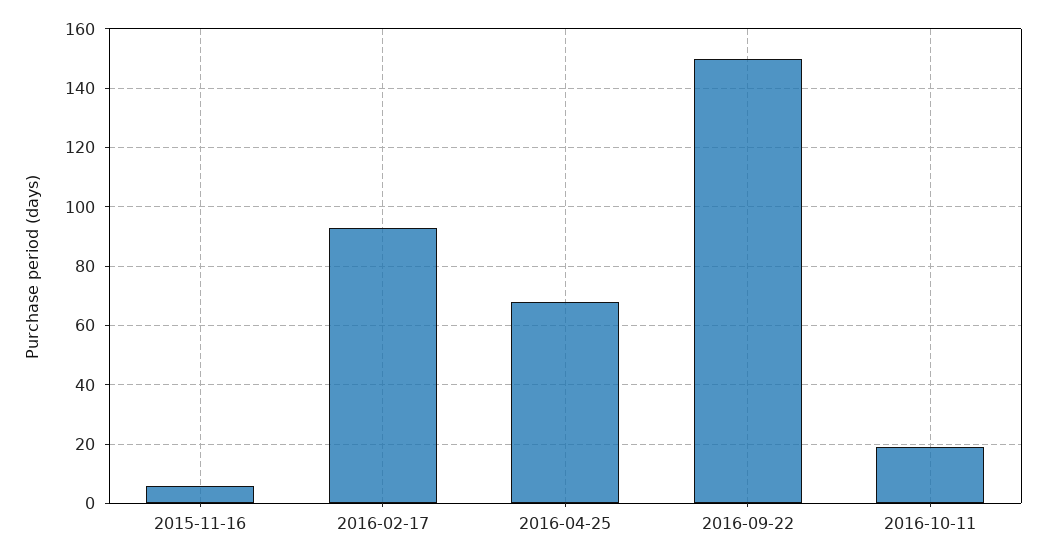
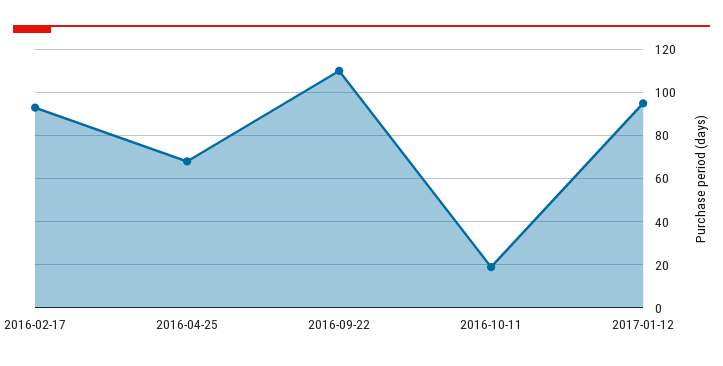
2015-11-16: 5 -> none
2016-09-22: 150 -> 110
2017-01-12: none -> 95

